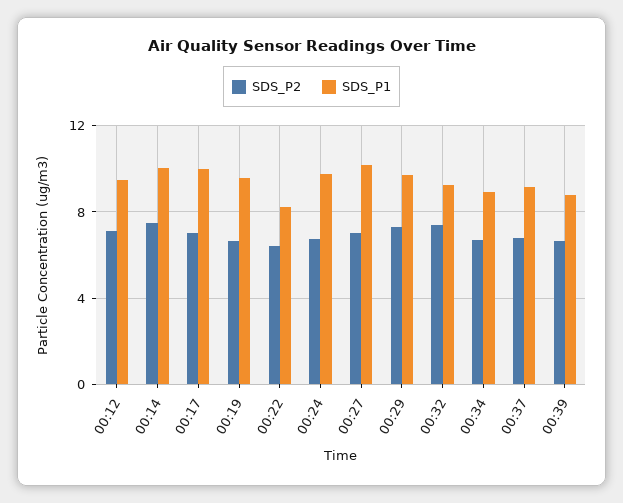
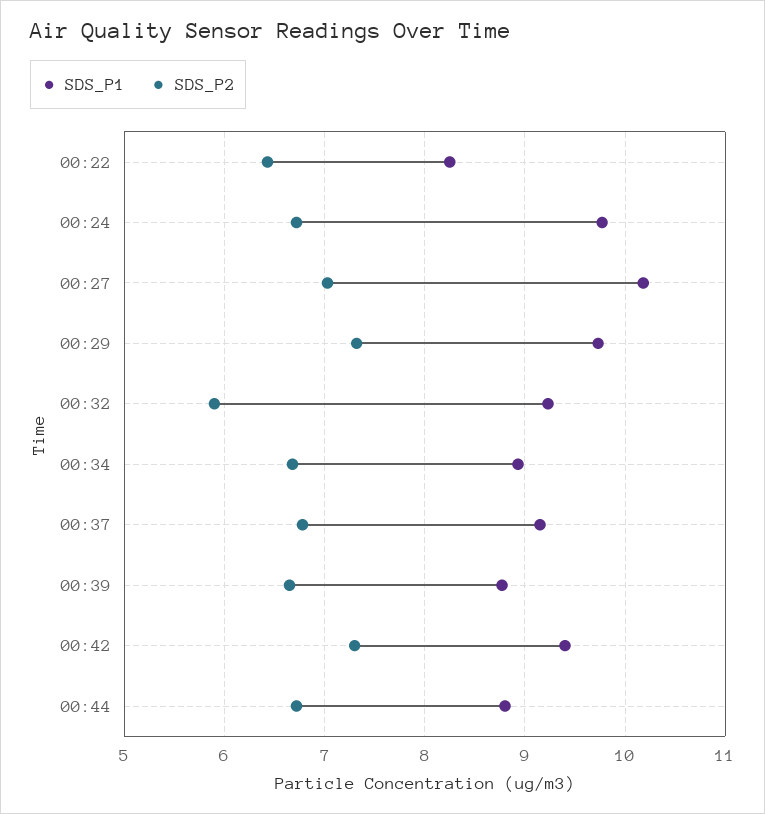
SDS_P2, 00:12: 7 -> none
SDS_P1, 00:12: 9.5 -> none
SDS_P2, 00:14: 7.5 -> none
SDS_P1, 00:14: 10 -> none
SDS_P2, 00:17: 7 -> none
SDS_P1, 00:17: 10 -> none
SDS_P2, 00:19: 6.5 -> none
SDS_P1, 00:19: 9.5 -> none
SDS_P2, 00:32: 7.5 -> 5.9
SDS_P1, 00:42: none -> 9.4
SDS_P2, 00:42: none -> 7.3
SDS_P1, 00:44: none -> 8.8
SDS_P2, 00:44: none -> 6.7

